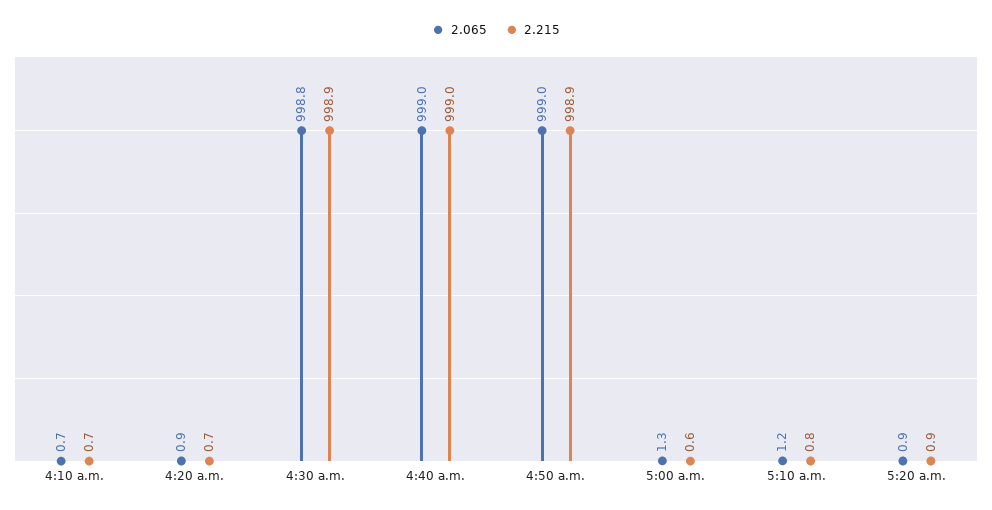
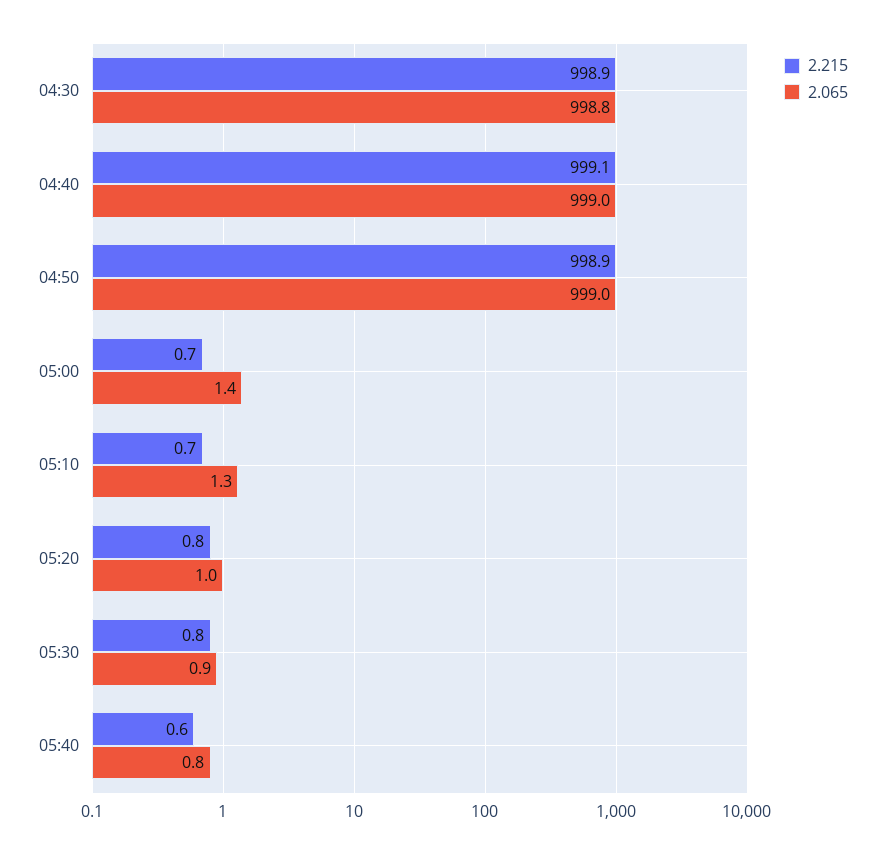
2.065, 4:10 a.m.: 0.7 -> none
2.215, 4:10 a.m.: 0.7 -> none
2.065, 4:20 a.m.: 0.9 -> none
2.215, 4:20 a.m.: 0.7 -> none
2.215, 4:40 a.m.: 999 -> 999.1
2.065, 5:00 a.m.: 1.3 -> 1.4
2.215, 5:00 a.m.: 0.6 -> 0.7
2.065, 5:10 a.m.: 1.2 -> 1.3
2.215, 5:10 a.m.: 0.8 -> 0.7
2.065, 5:20 a.m.: 0.9 -> 1
2.215, 5:20 a.m.: 0.9 -> 0.8
2.215, 05:30: none -> 0.8
2.065, 05:30: none -> 0.9
2.215, 05:40: none -> 0.6
2.065, 05:40: none -> 0.8

